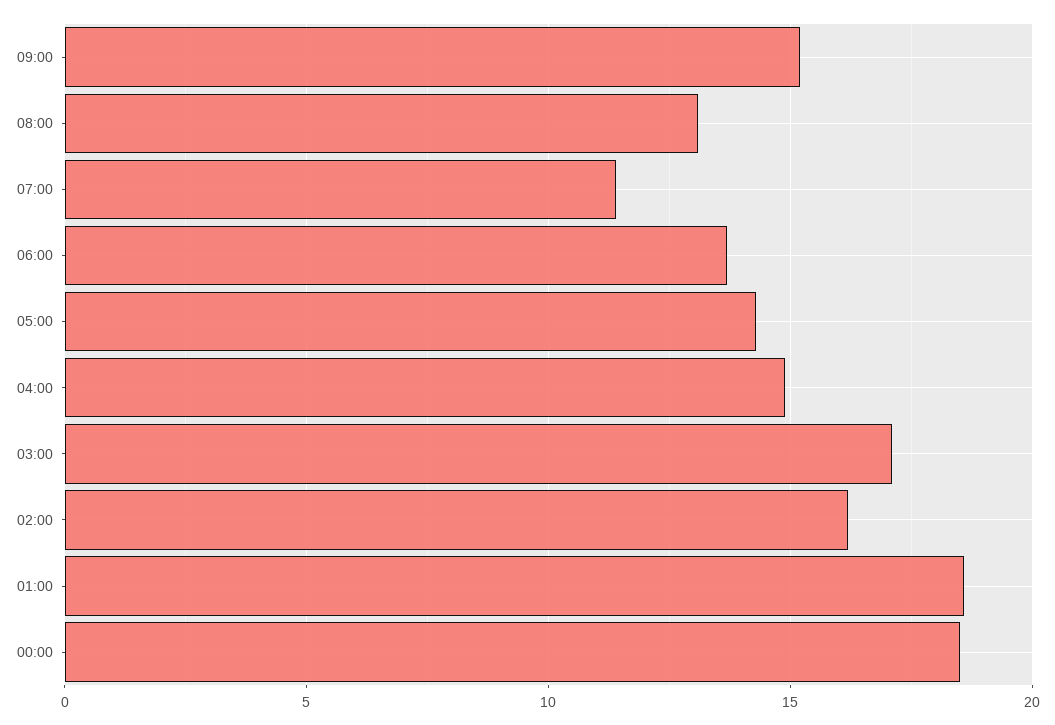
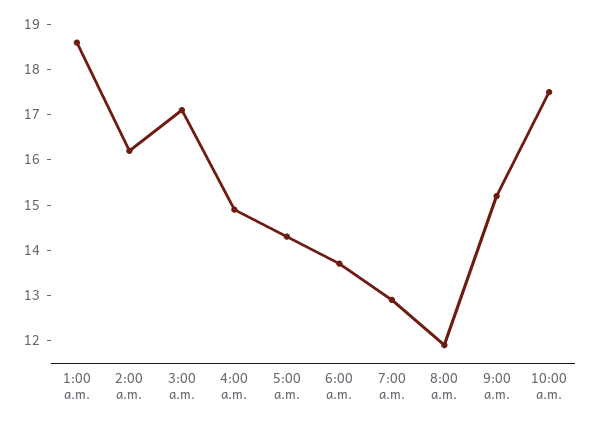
08:00: 13 -> 12
07:00: 11.5 -> 13
00:00: 18.5 -> none
10:00 a.m.: none -> 17.5

